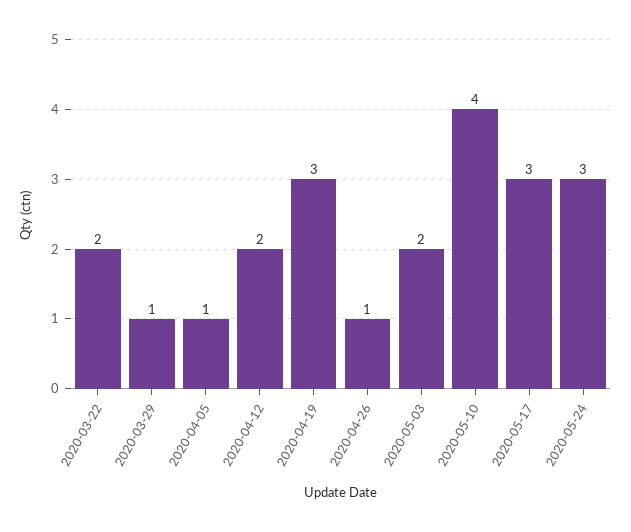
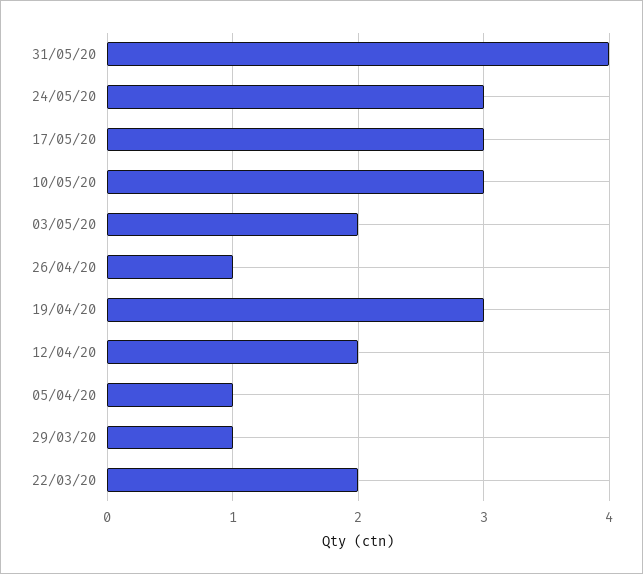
2020-05-10: 4 -> 3
31/05/20: none -> 4

